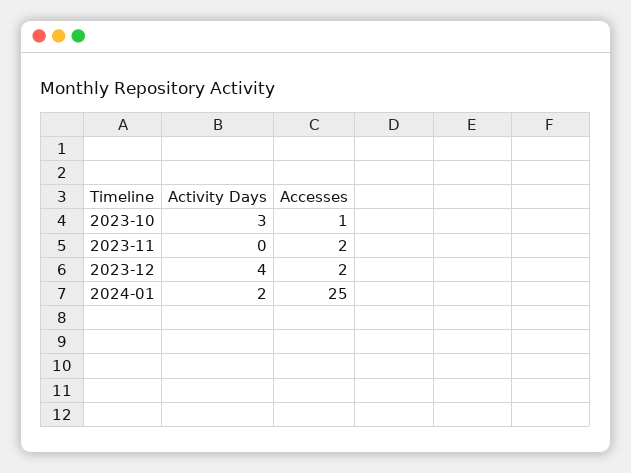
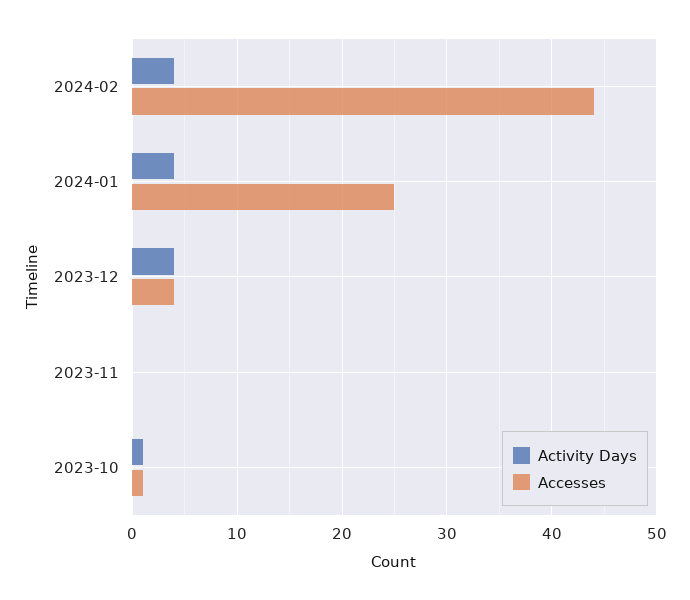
Activity Days, 2023-10: 3 -> 1
Accesses, 2023-11: 2 -> 0
Accesses, 2023-12: 2 -> 4
Activity Days, 2024-01: 2 -> 4
Activity Days, 2024-02: none -> 4
Accesses, 2024-02: none -> 44

